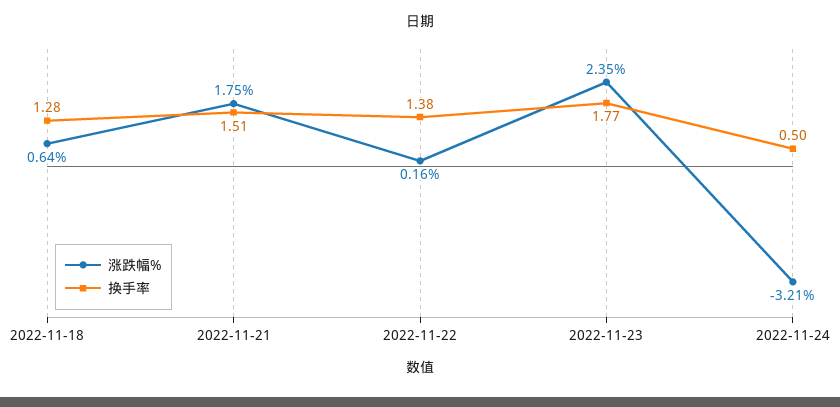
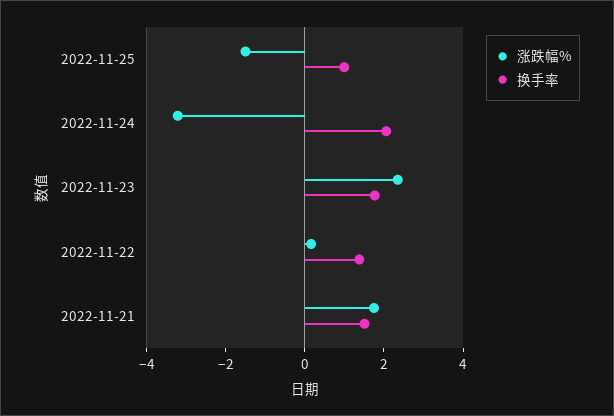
涨跌幅%, 2022-11-18: 0.64 -> none
换手率, 2022-11-18: 1.28 -> none
换手率, 2022-11-24: 0.5 -> 2
涨跌幅%, 2022-11-25: none -> -1.5
换手率, 2022-11-25: none -> 1

